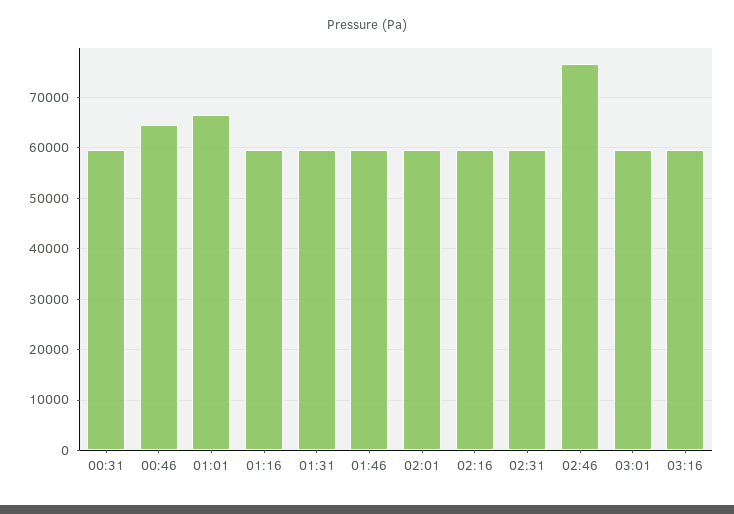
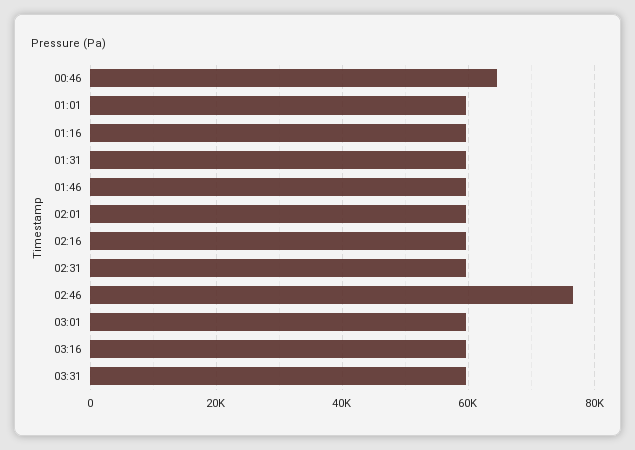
00:31: 60000 -> none
01:01: 66000 -> 60000
03:31: none -> 60000

